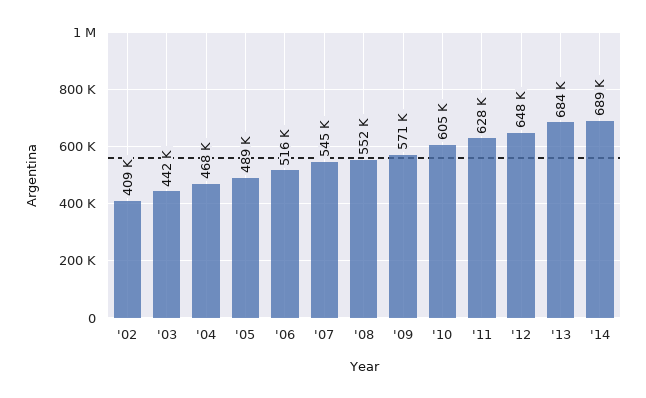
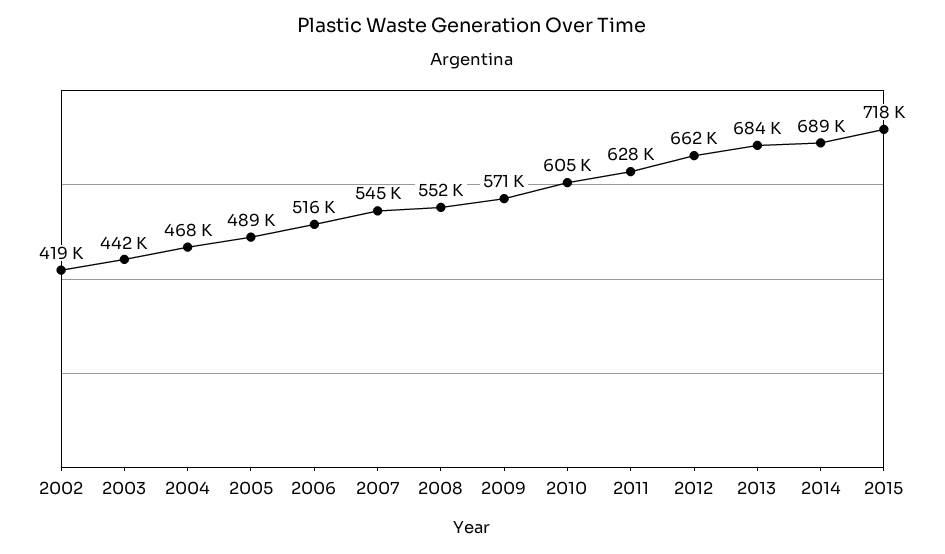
'02: 409000 -> 419000
'12: 648000 -> 662000
2015: none -> 718000

